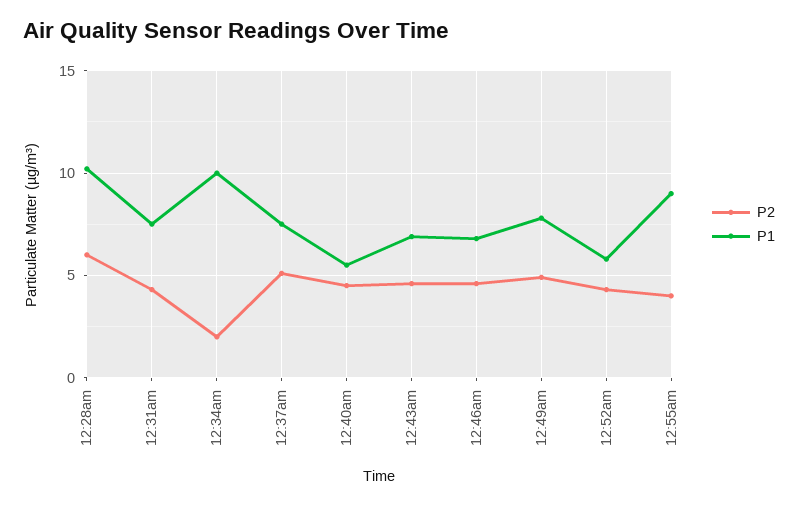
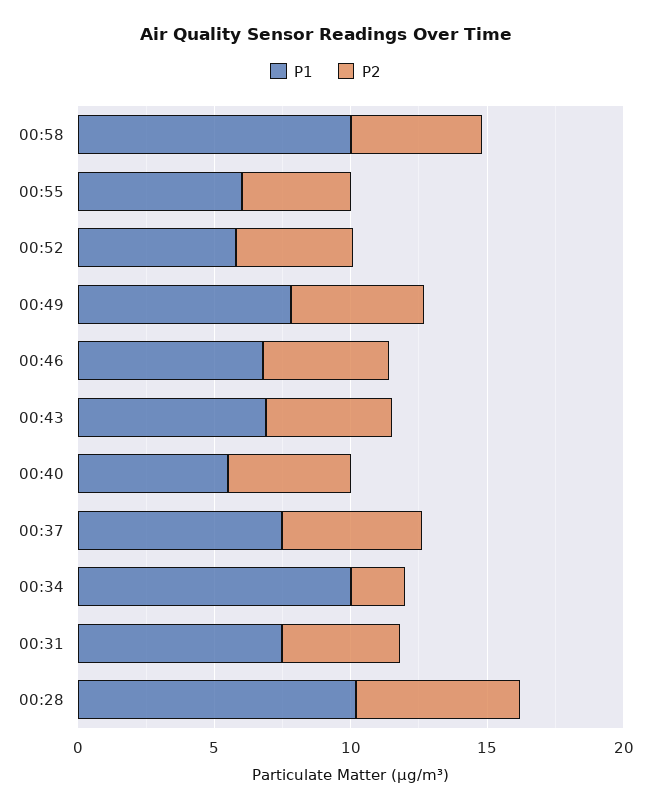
P1, 12:55am: 9 -> 6
P1, 00:58: none -> 10
P2, 00:58: none -> 5

